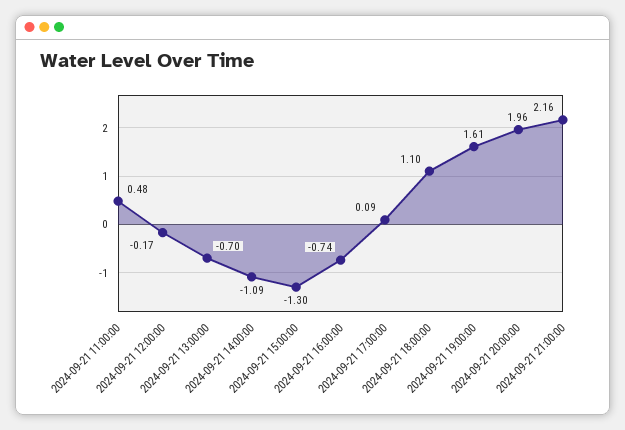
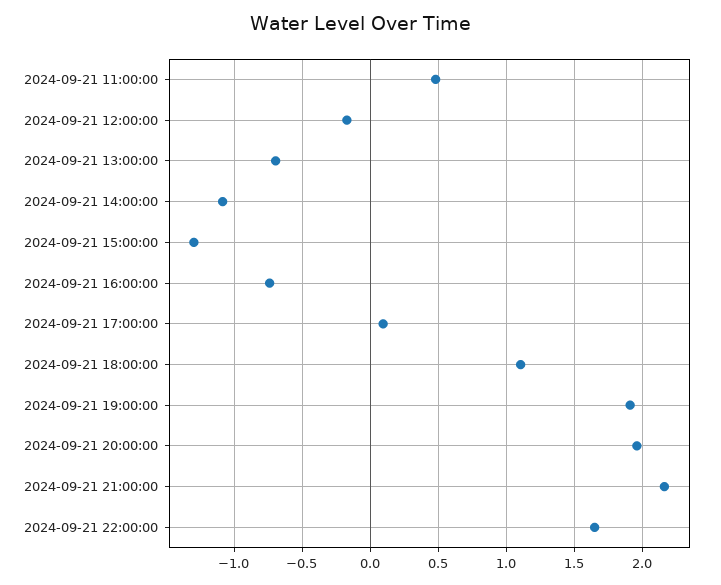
2024-09-21 19:00:00: 1.61 -> 1.9
2024-09-21 22:00:00: none -> 1.65

